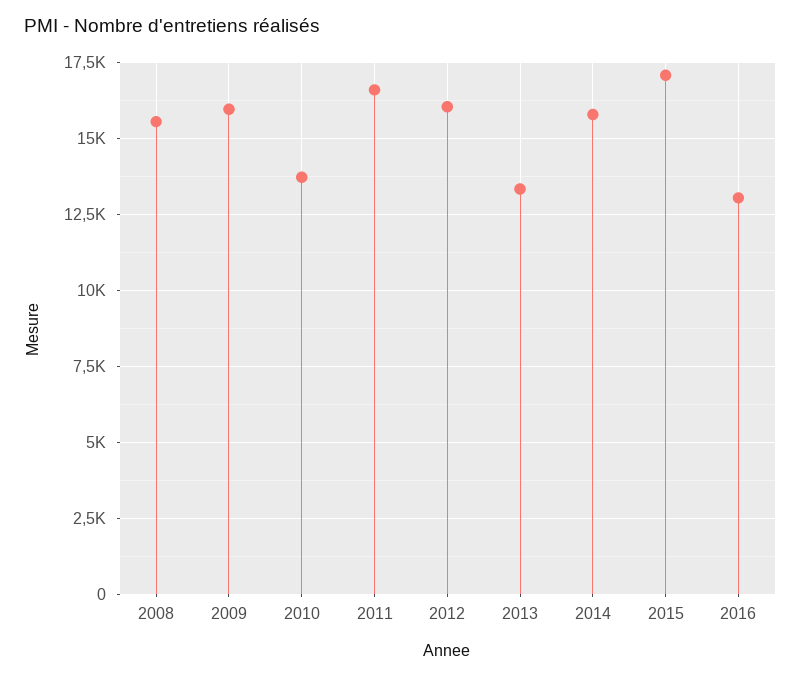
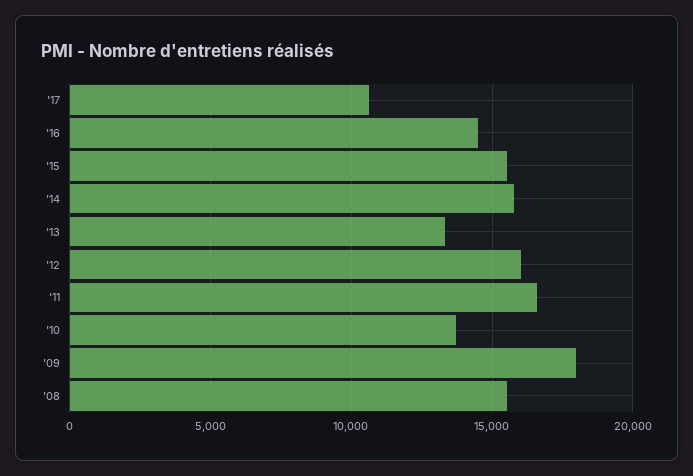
2009: 16000 -> 18000
2015: 17000 -> 15500
2016: 13000 -> 14500
'17: none -> 10500

